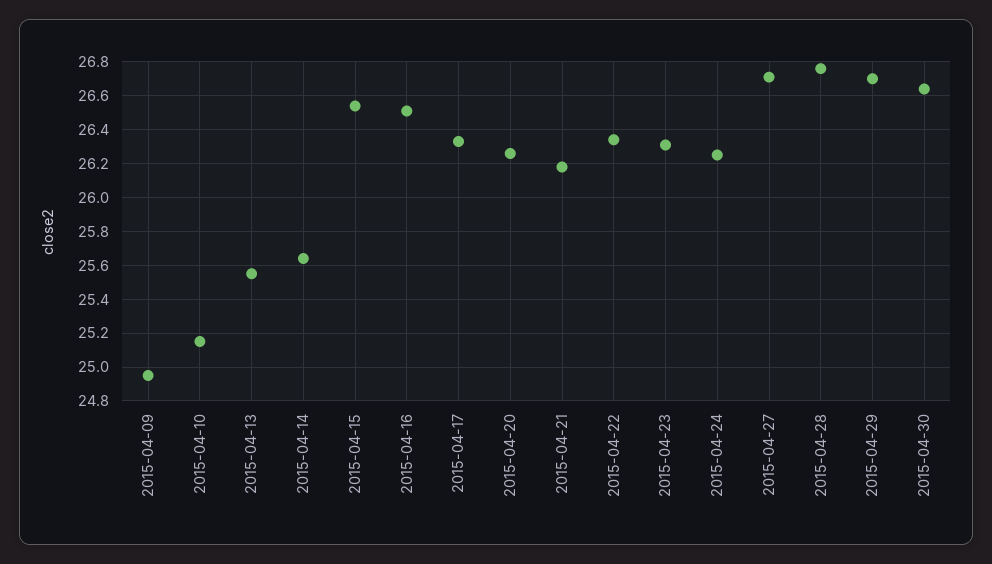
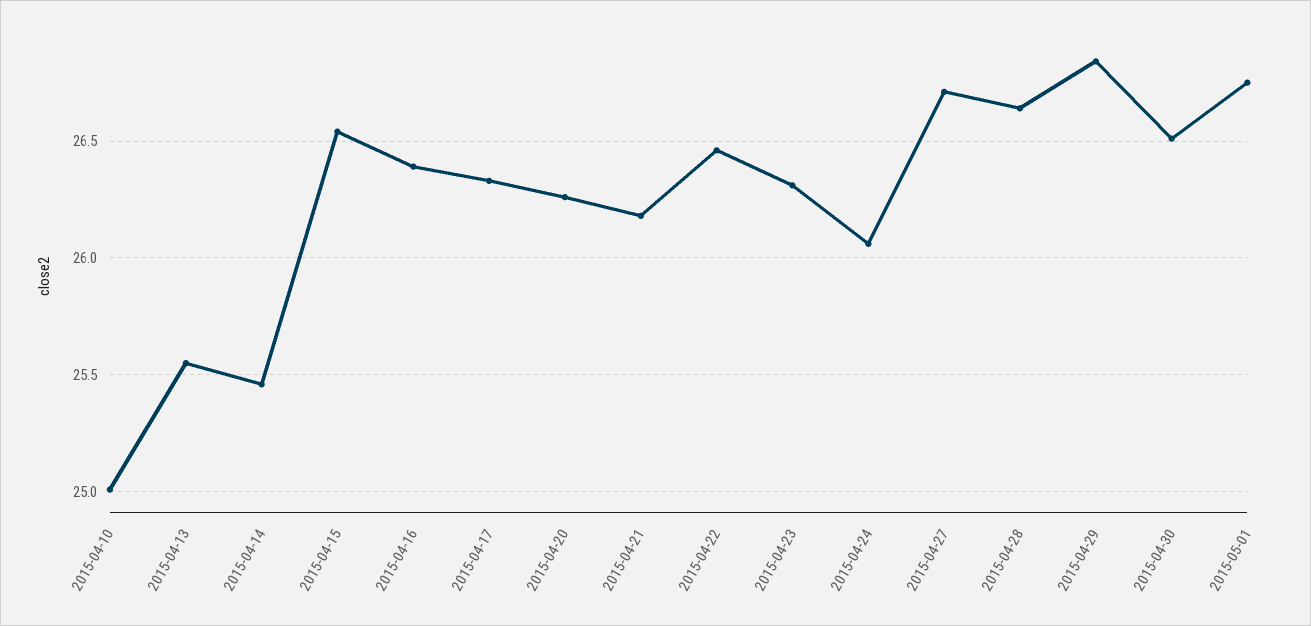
2015-04-09: 24.95 -> none
2015-04-10: 25.15 -> 25
2015-04-14: 25.65 -> 25.45
2015-04-16: 26.5 -> 26.4
2015-04-22: 26.35 -> 26.45
2015-04-24: 26.25 -> 26.05
2015-04-28: 26.75 -> 26.65
2015-04-29: 26.7 -> 26.85
2015-04-30: 26.65 -> 26.5
2015-05-01: none -> 26.75

